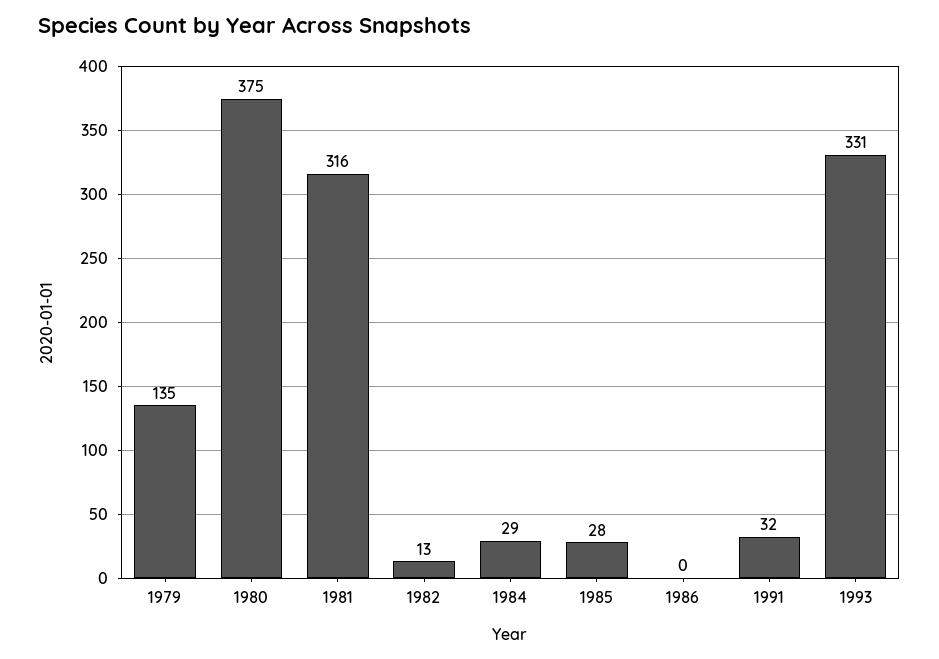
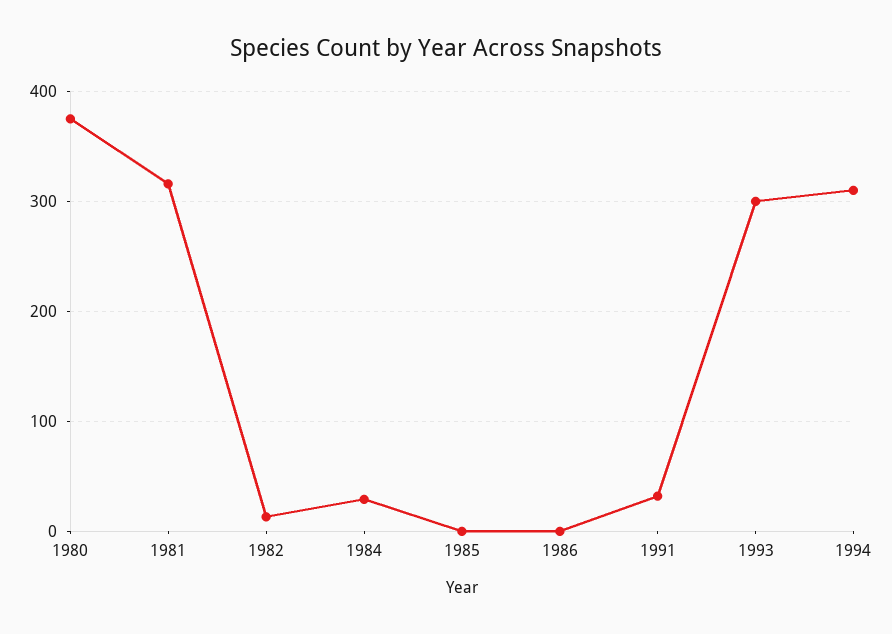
1979: 135 -> none
1985: 28 -> 0
1993: 331 -> 300
1994: none -> 310

